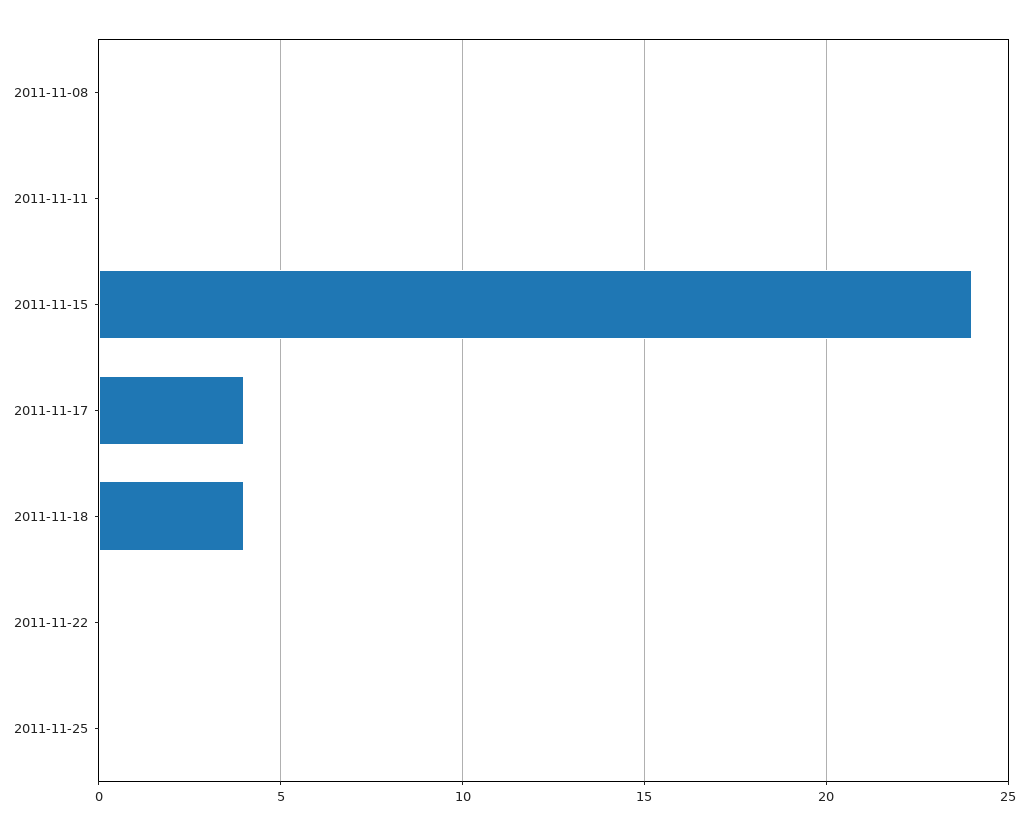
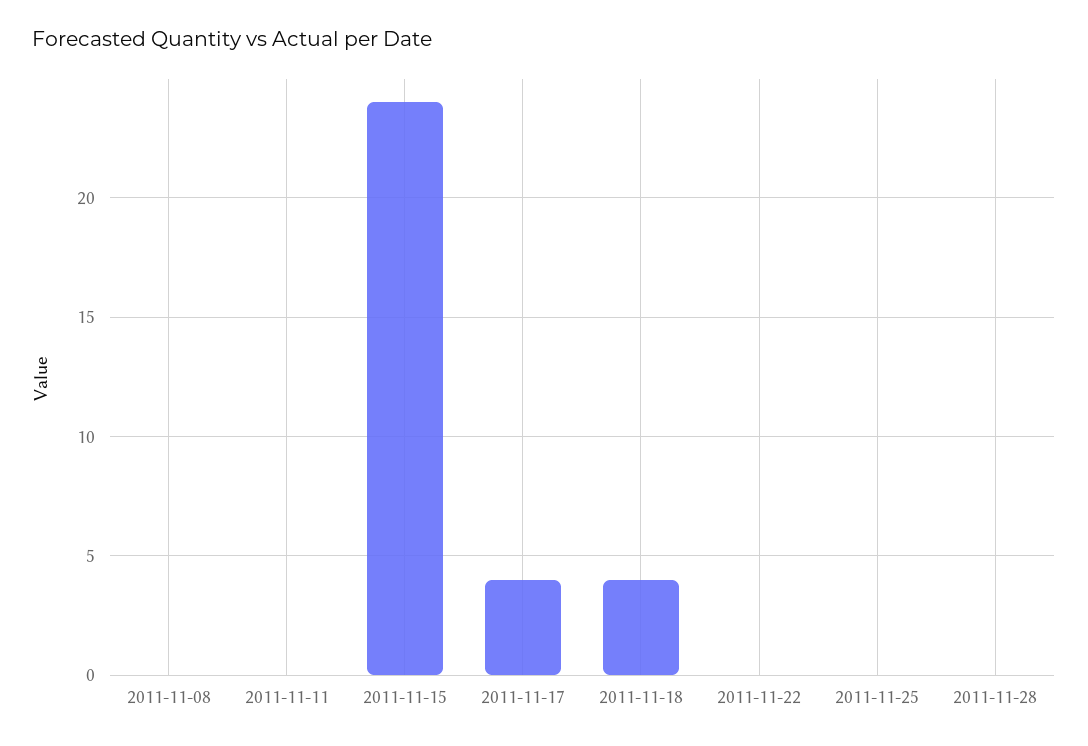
2011-11-28: none -> 0

